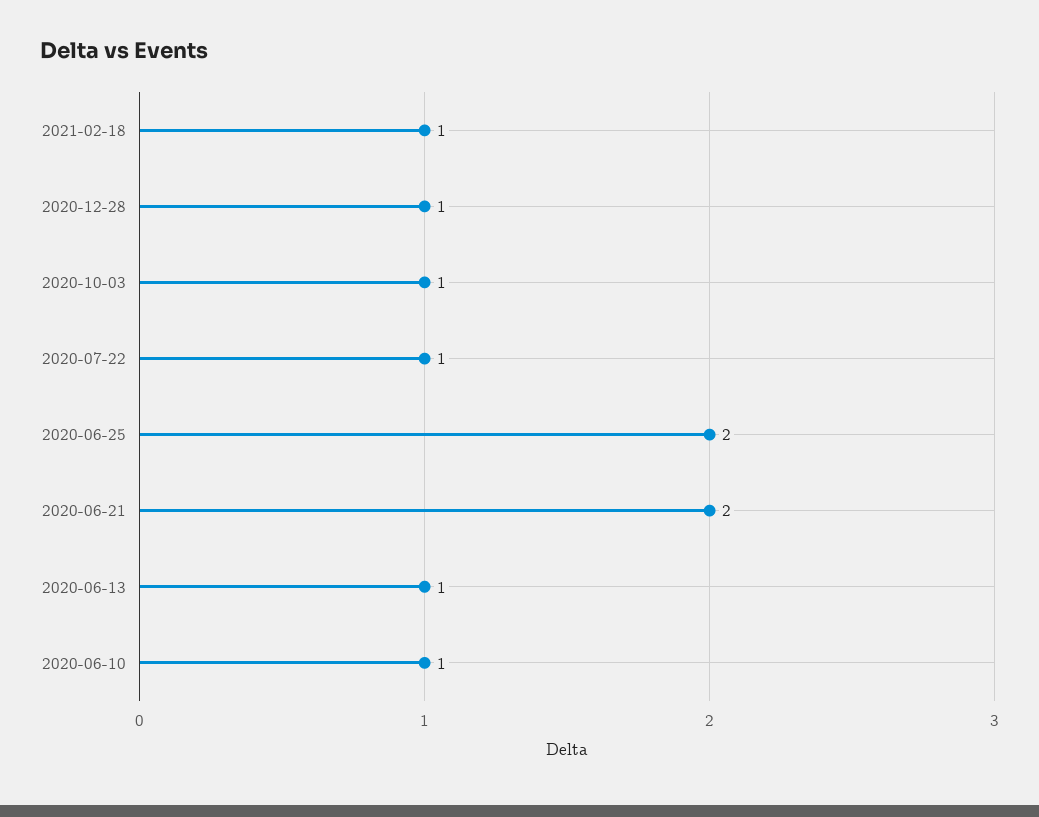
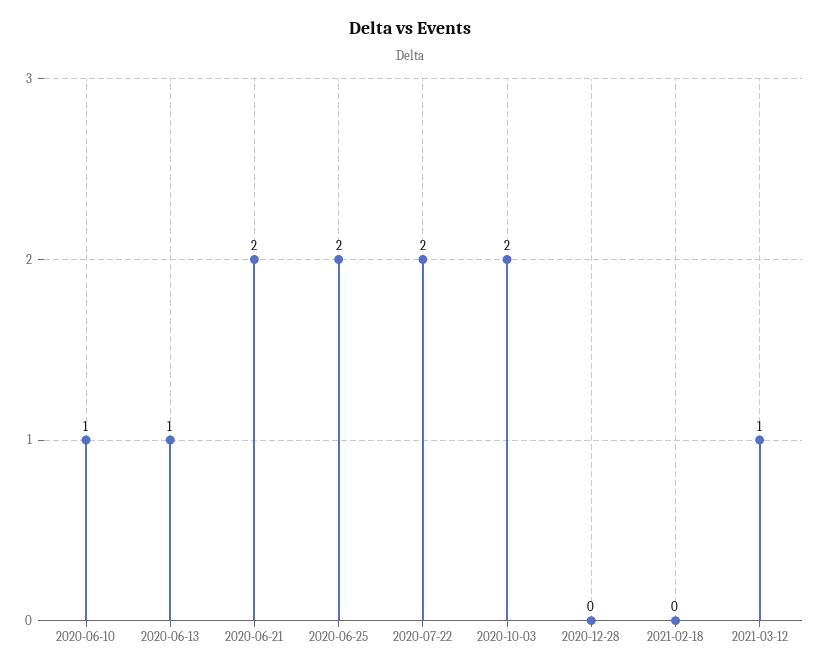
2021-02-18: 1 -> 0
2020-12-28: 1 -> 0
2020-10-03: 1 -> 2
2020-07-22: 1 -> 2
2021-03-12: none -> 1

